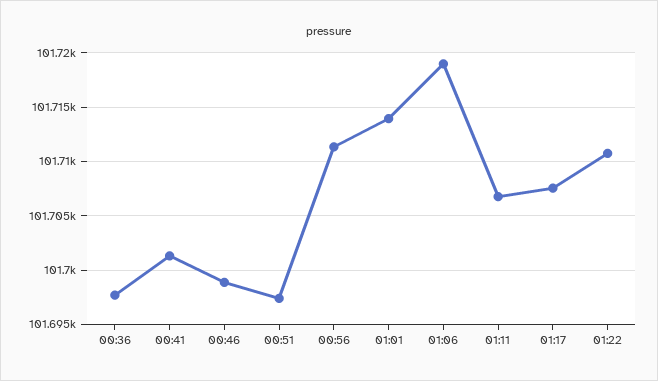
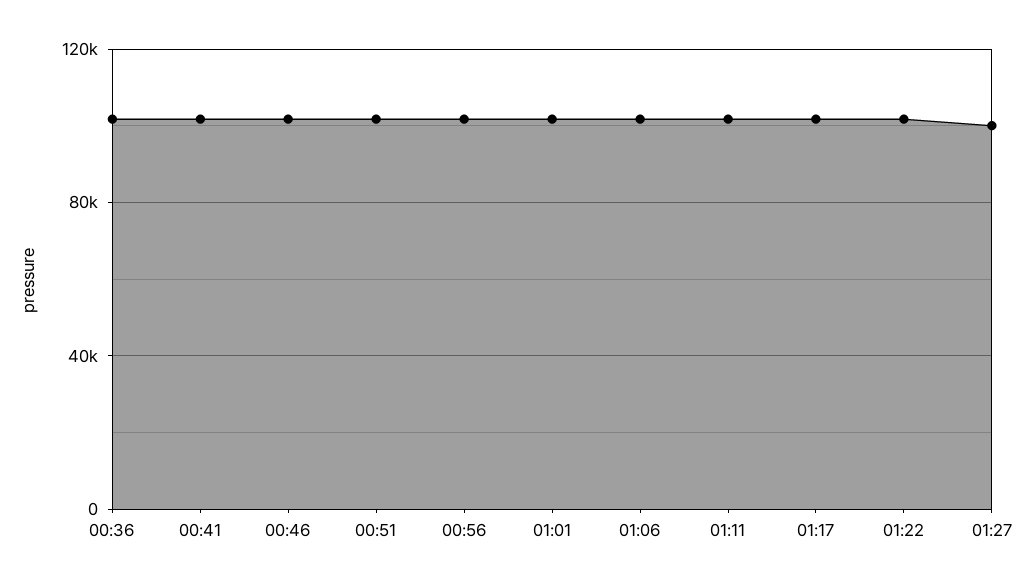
01:27: none -> 100000

